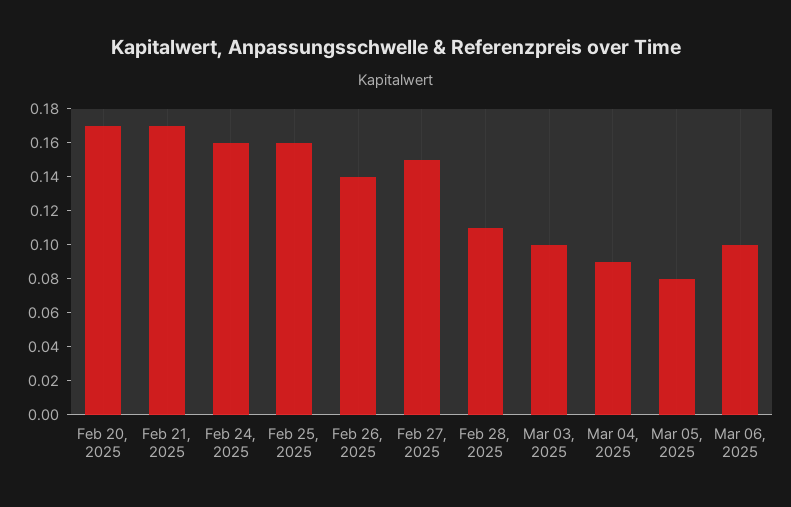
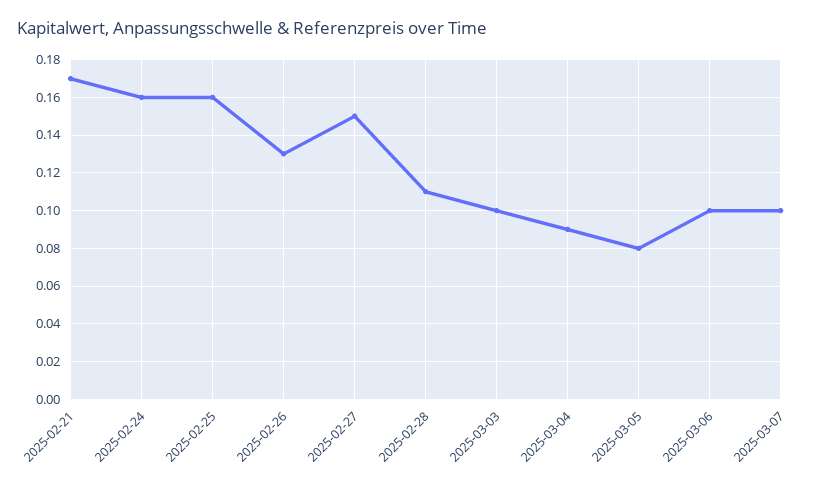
Feb 20, 2025: 0.17 -> none
Feb 26, 2025: 0.14 -> 0.13
2025-03-07: none -> 0.1

